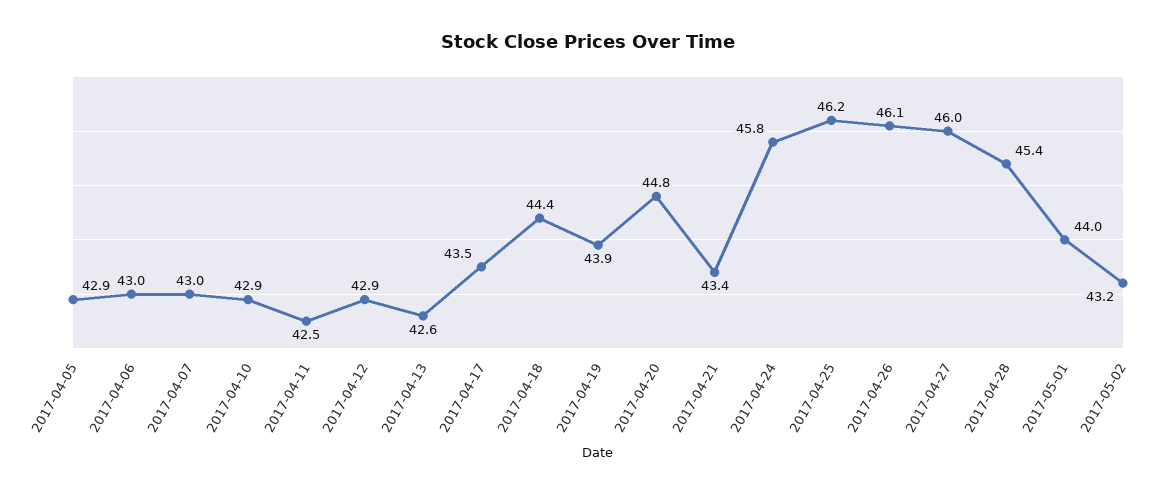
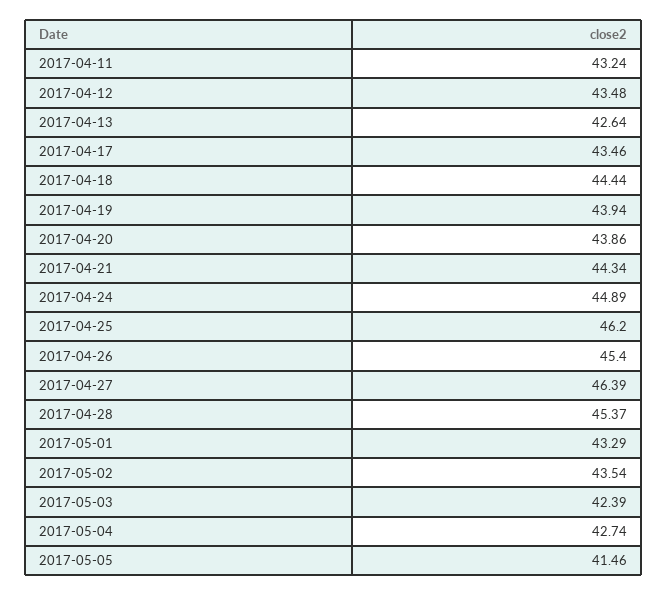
2017-04-05: 42.9 -> none
2017-04-06: 43 -> none
2017-04-07: 43 -> none
2017-04-10: 42.9 -> none
2017-04-11: 42.5 -> 43.24
2017-04-12: 42.9 -> 43.48
2017-04-20: 44.8 -> 43.86
2017-04-21: 43.4 -> 44.34
2017-04-24: 45.8 -> 44.89
2017-04-26: 46.1 -> 45.4
2017-04-27: 46 -> 46.39
2017-05-01: 44 -> 43.29
2017-05-02: 43.2 -> 43.54
2017-05-03: none -> 42.39
2017-05-04: none -> 42.74
2017-05-05: none -> 41.46

